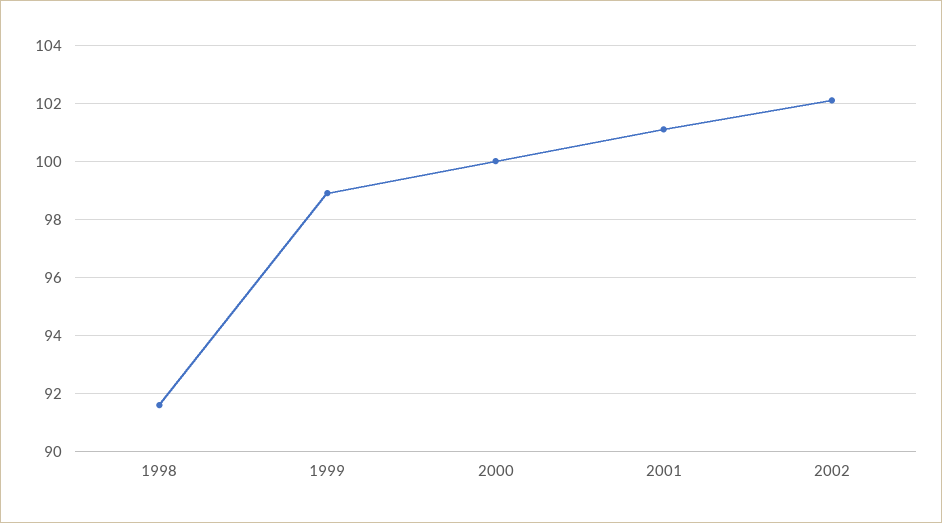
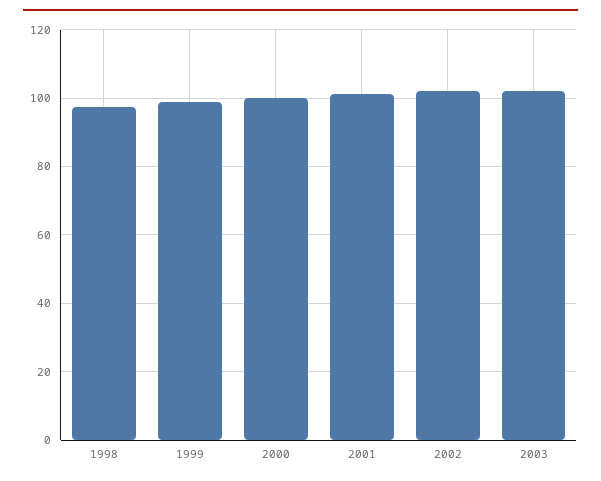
1998: 91.5 -> 98
2003: none -> 102

